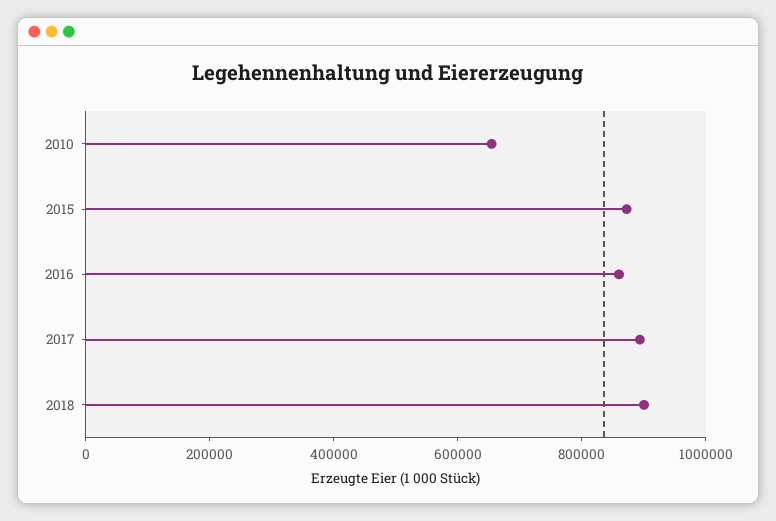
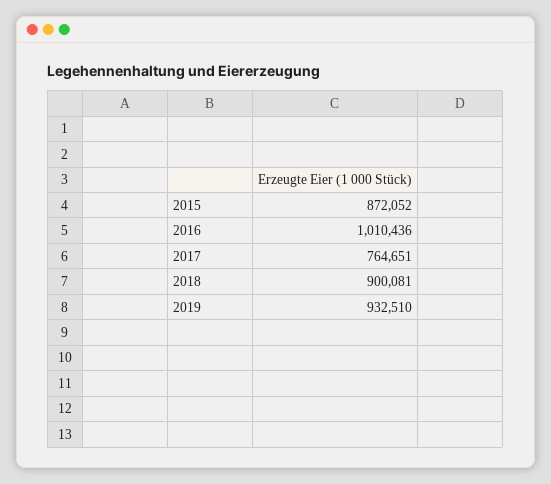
2010: 650000 -> none
2016: 850000 -> 1010436
2017: 900000 -> 764651
2019: none -> 932510

